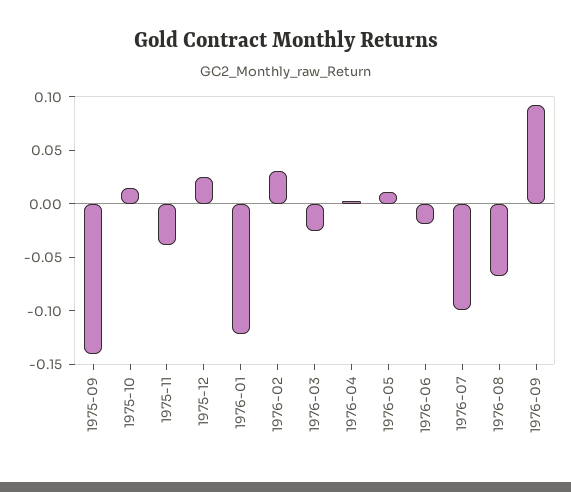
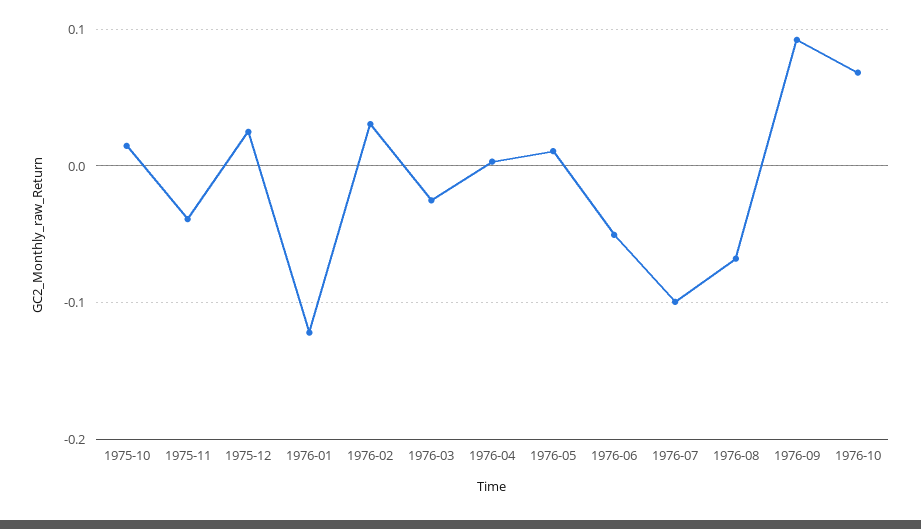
1975-09: -0.14 -> none
1976-06: -0.02 -> -0.05
1976-10: none -> 0.07

